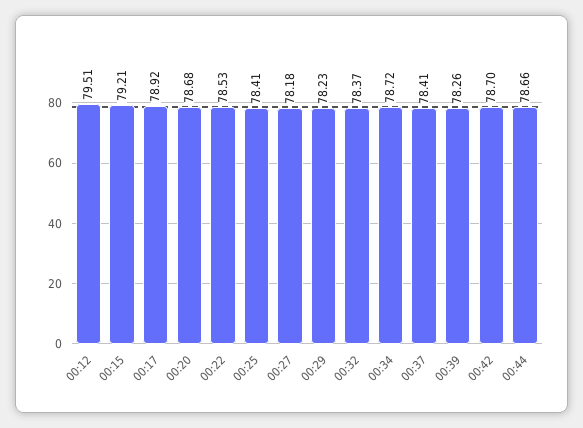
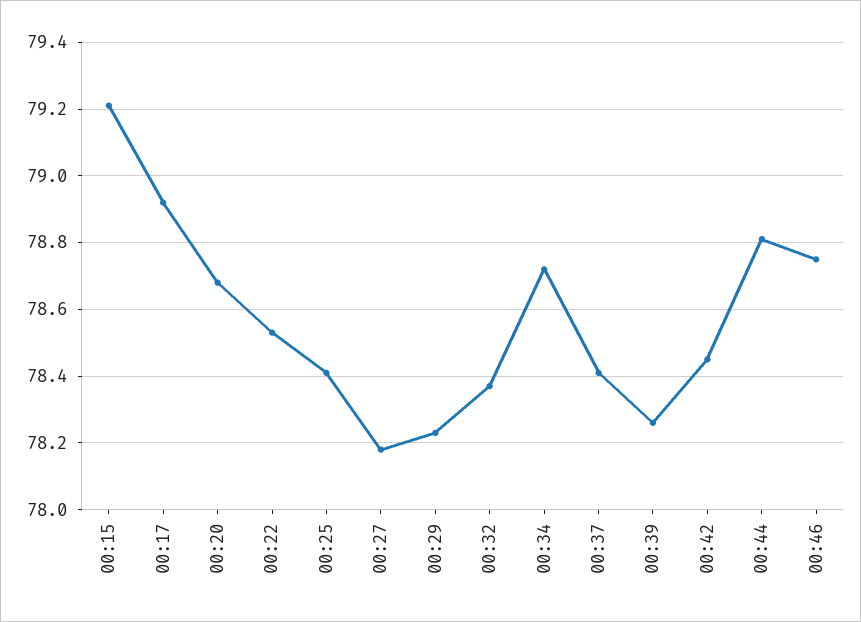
00:12: 79.51 -> none
00:42: 78.7 -> 78.45
00:44: 78.66 -> 78.8
00:46: none -> 78.75

